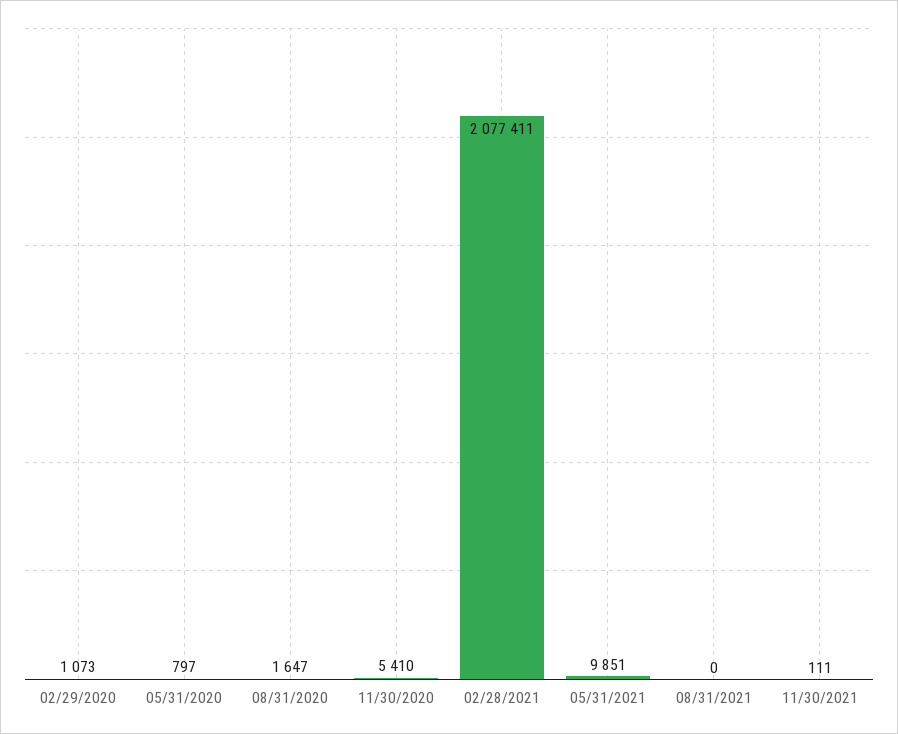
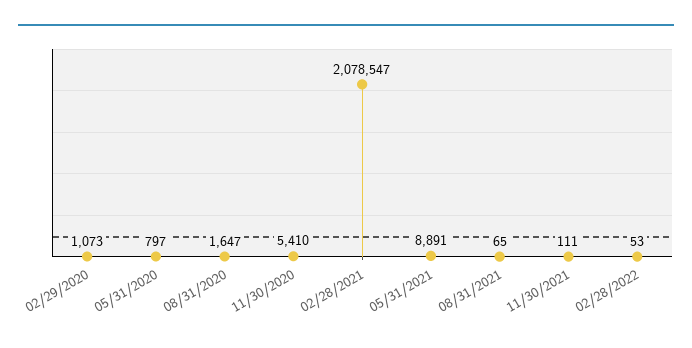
02/28/2021: 2077411 -> 2078547
05/31/2021: 9851 -> 8891
08/31/2021: 0 -> 65
02/28/2022: none -> 53

